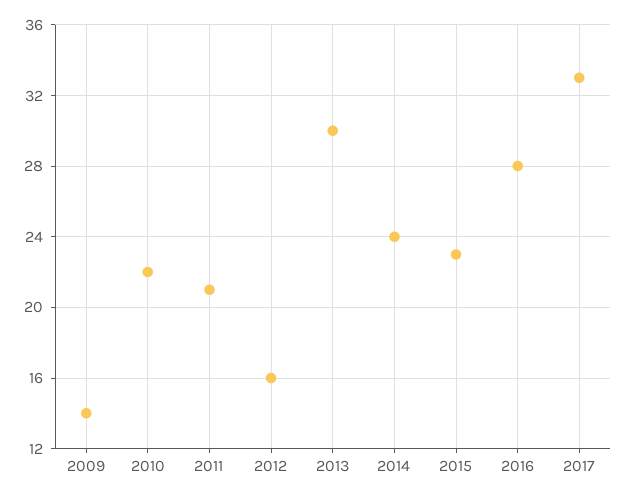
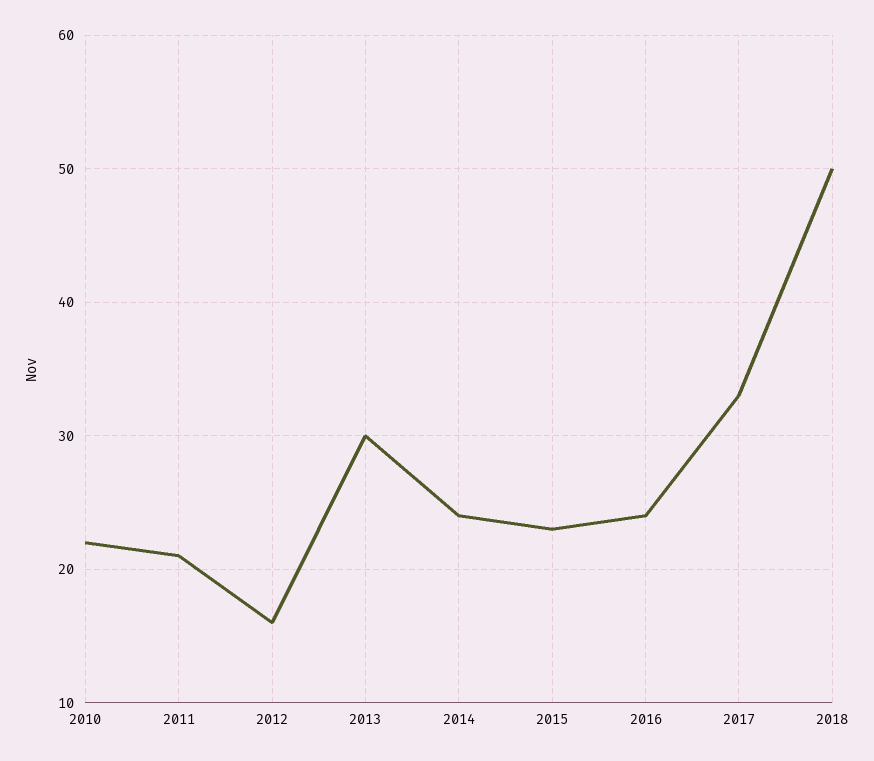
2009: 14 -> none
2016: 28 -> 24
2018: none -> 50

